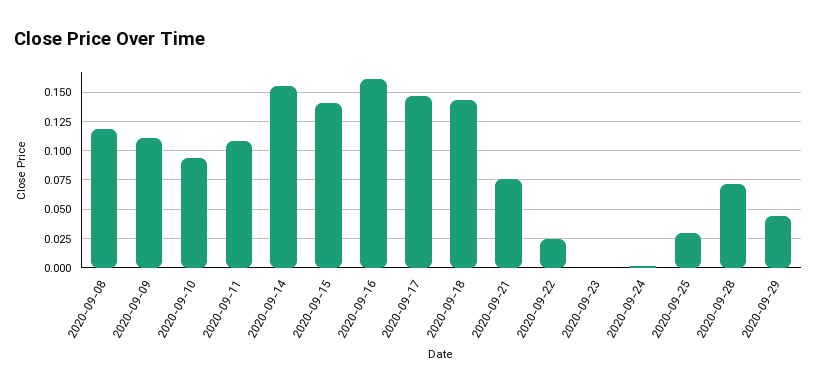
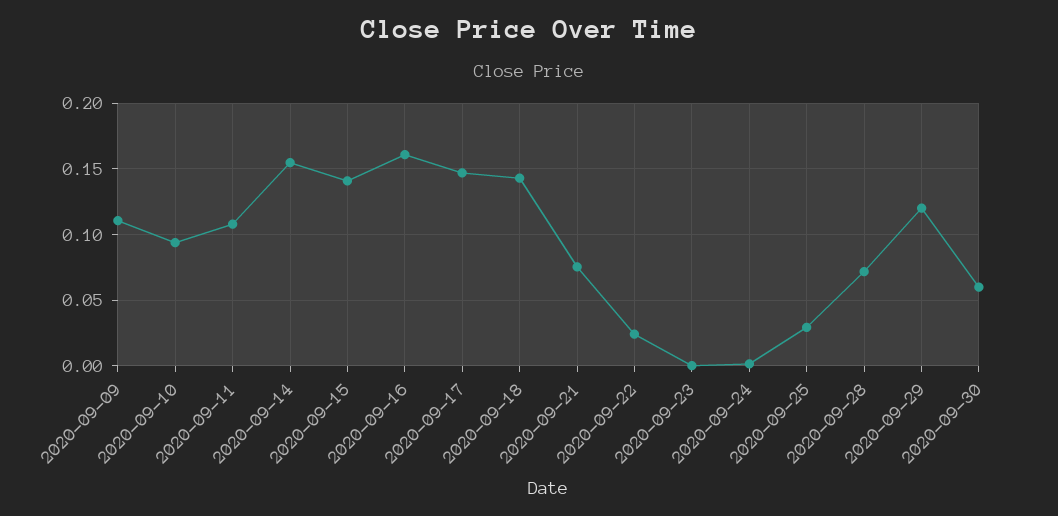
2020-09-08: 0.125 -> none
2020-09-29: 0.05 -> 0.12
2020-09-30: none -> 0.06

